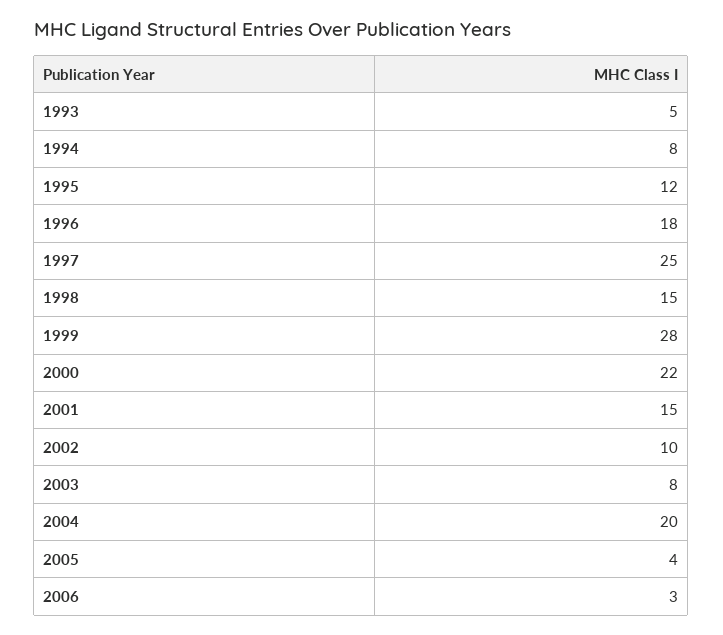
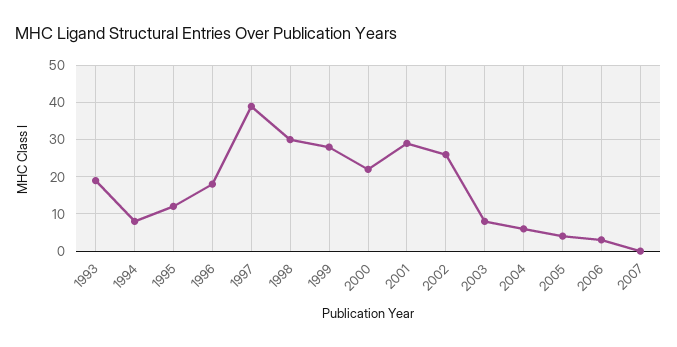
1993: 5 -> 20
1997: 25 -> 40
1998: 15 -> 30
2001: 15 -> 30
2002: 10 -> 25
2004: 20 -> 5
2007: none -> 0

